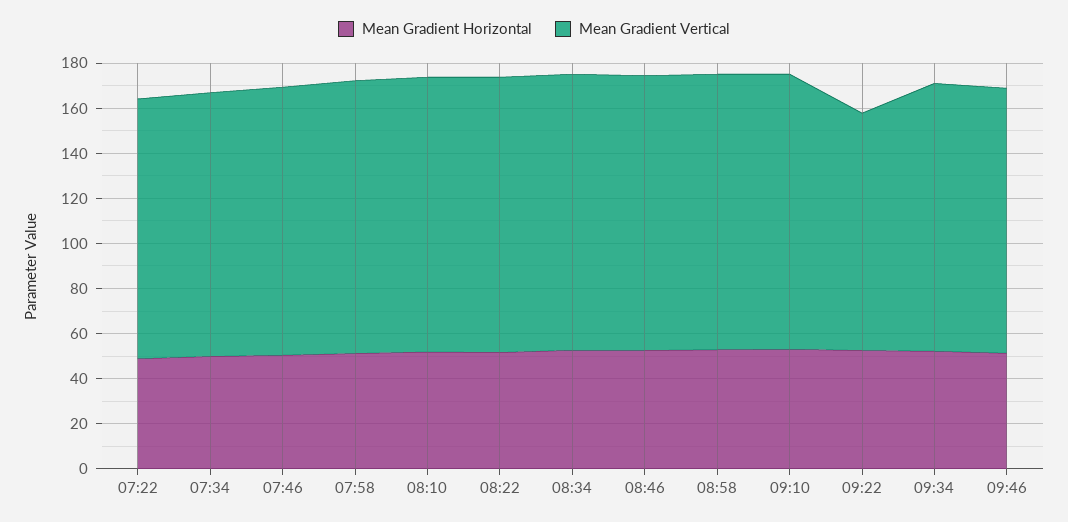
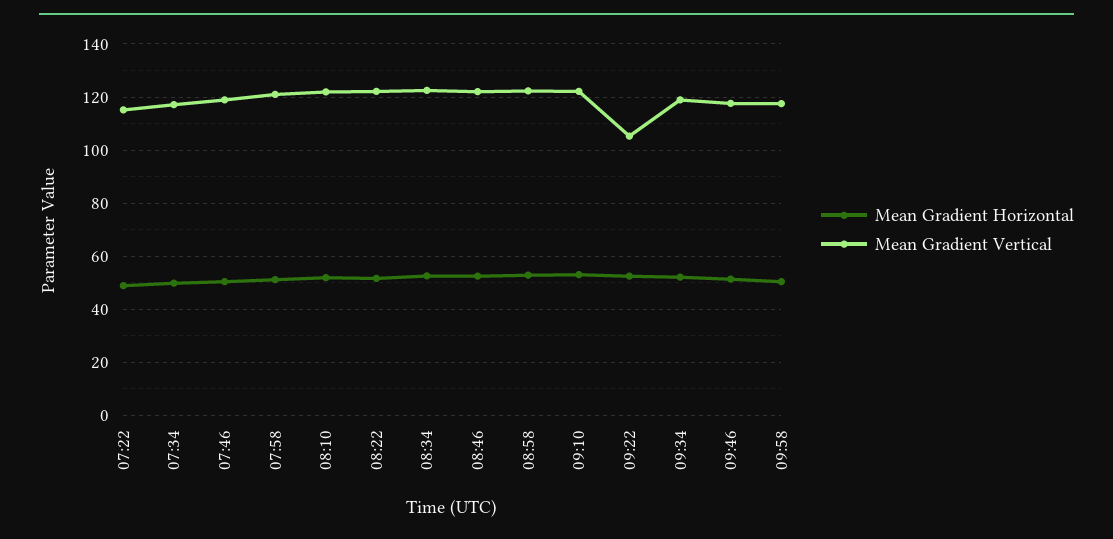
Mean Gradient Horizontal, 09:58: none -> 50
Mean Gradient Vertical, 09:58: none -> 117.5

